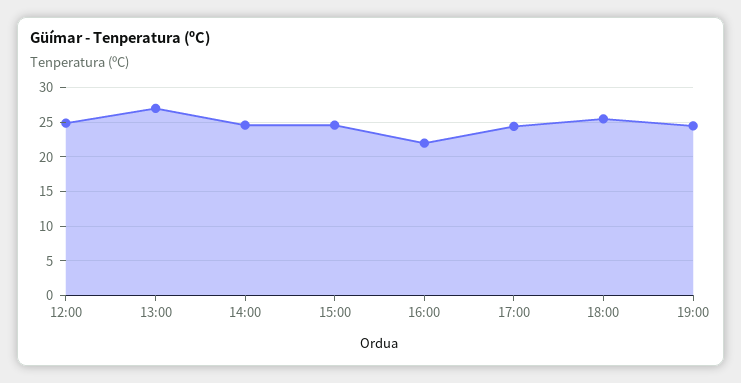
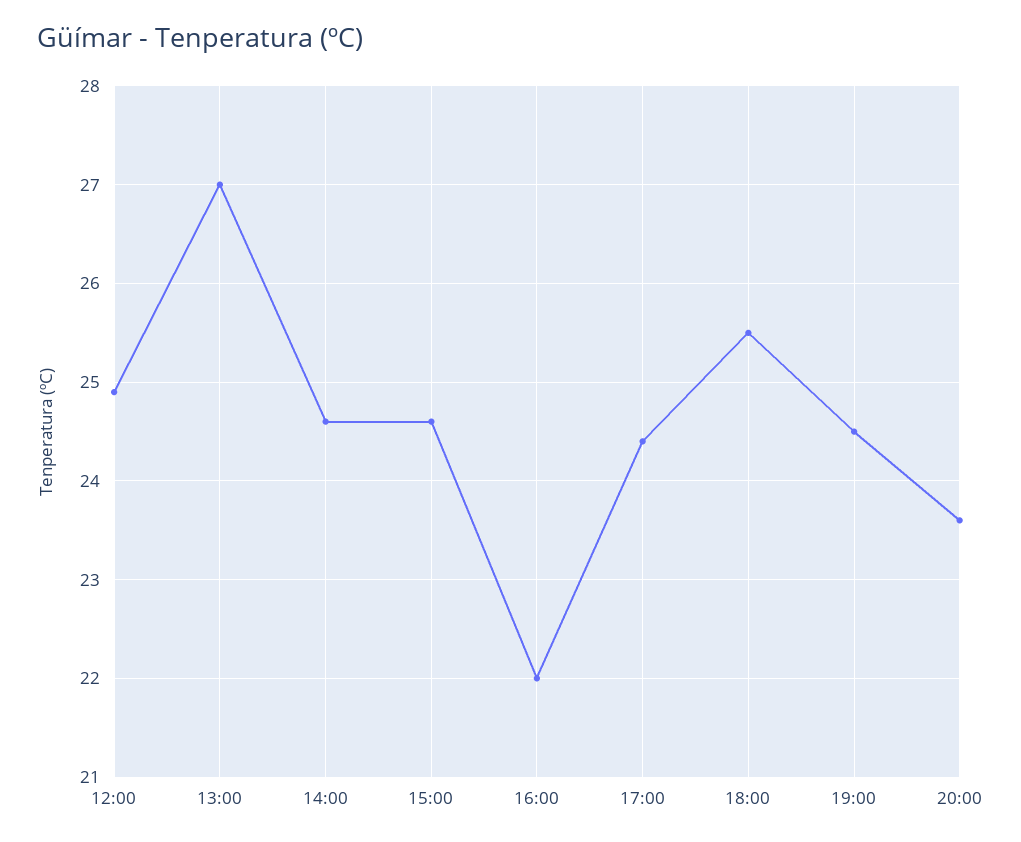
20:00: none -> 23.6

